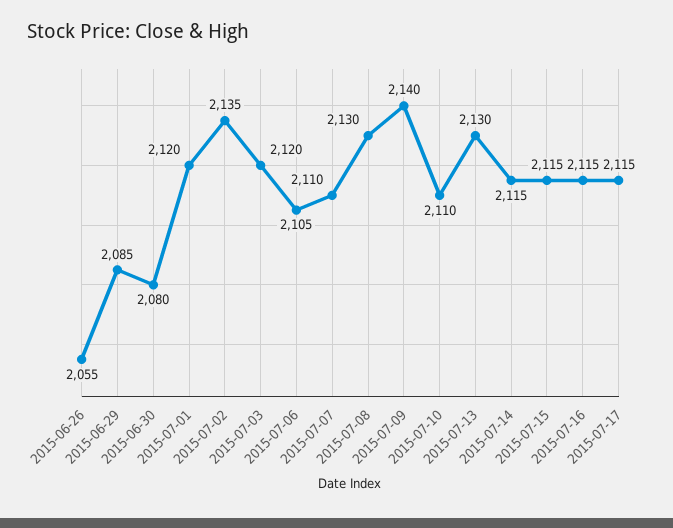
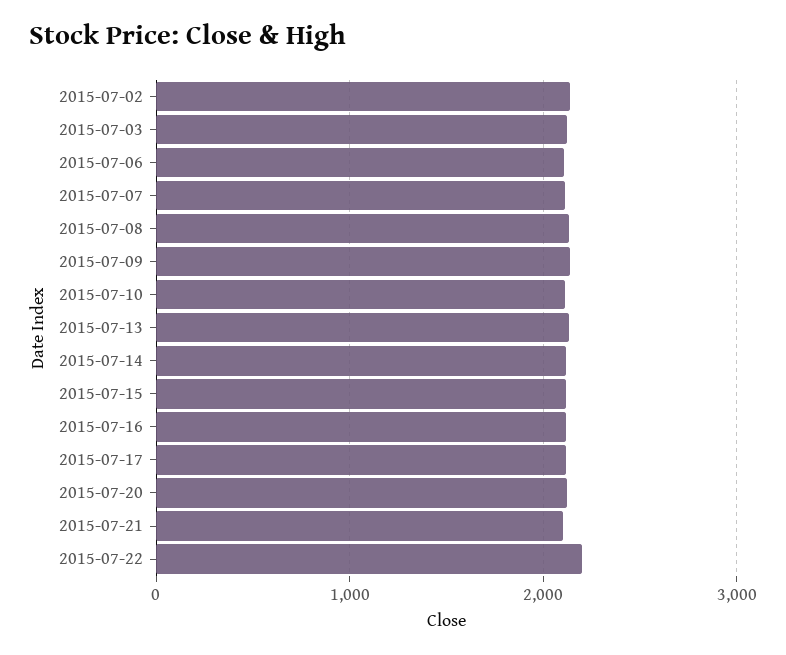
2015-06-26: 2055 -> none
2015-06-29: 2085 -> none
2015-06-30: 2080 -> none
2015-07-01: 2120 -> none
2015-07-20: none -> 2100
2015-07-21: none -> 2100
2015-07-22: none -> 2200

